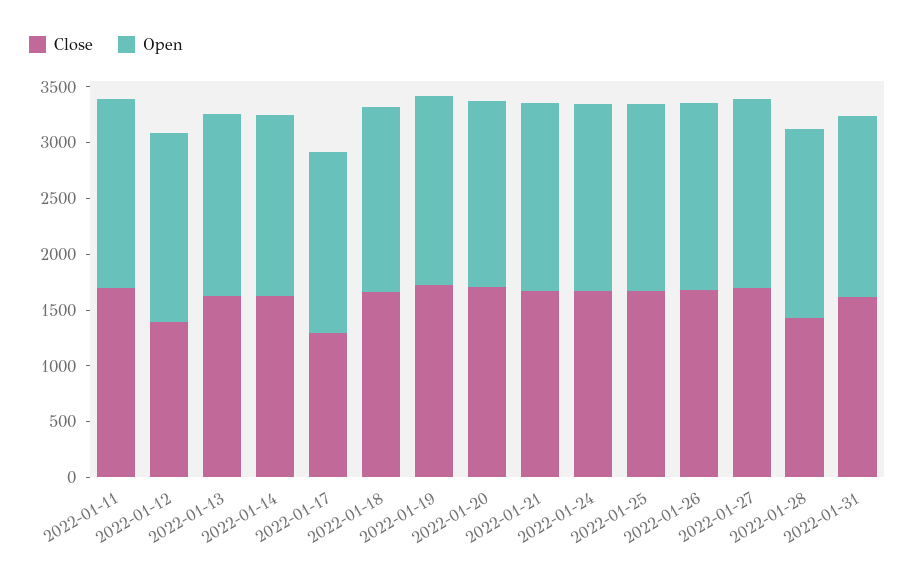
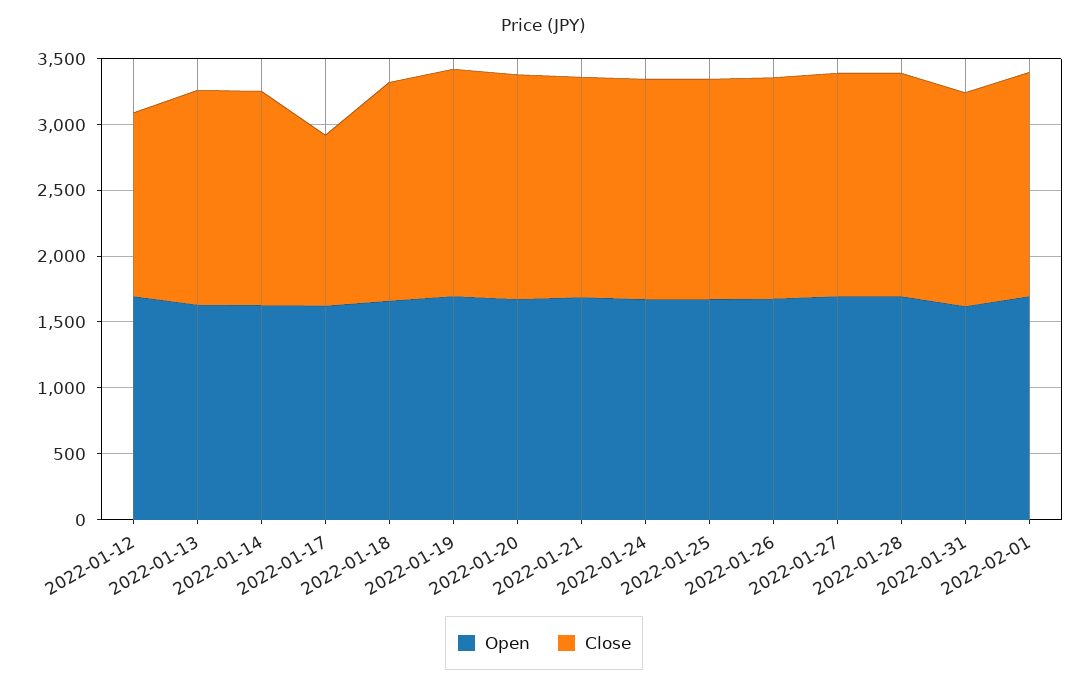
Close, 2022-01-11: 1700 -> none
Open, 2022-01-11: 1700 -> none
Close, 2022-01-28: 1400 -> 1700
Open, 2022-02-01: none -> 1700
Close, 2022-02-01: none -> 1700

